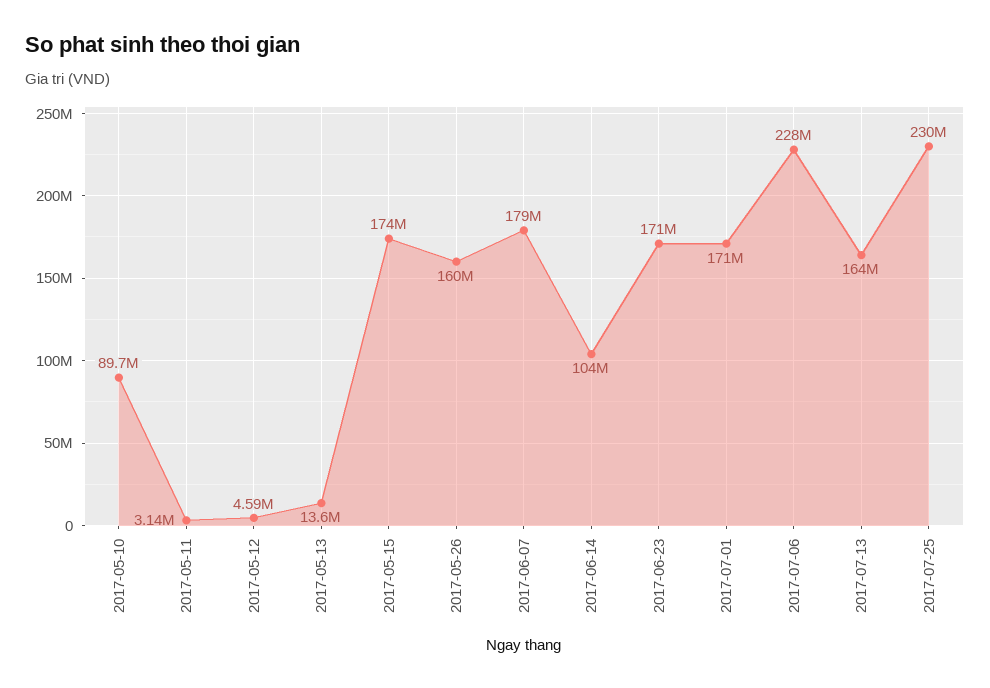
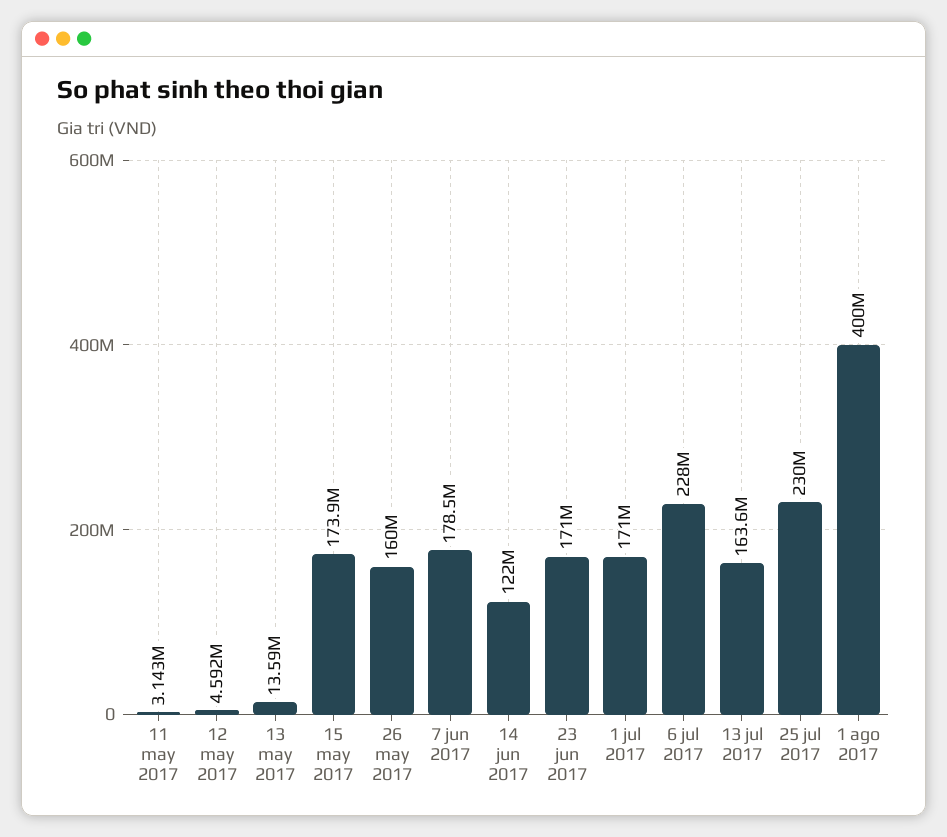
2017-05-10: 89700000 -> none
2017-06-14: 104000000 -> 122000000
1 ago 2017: none -> 400000000

